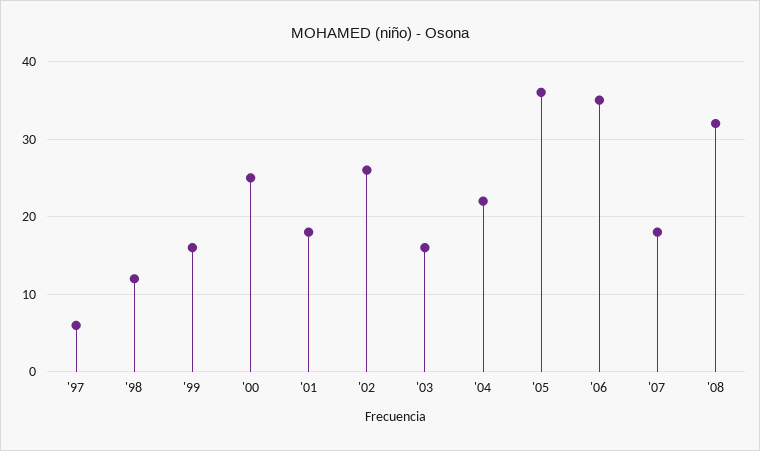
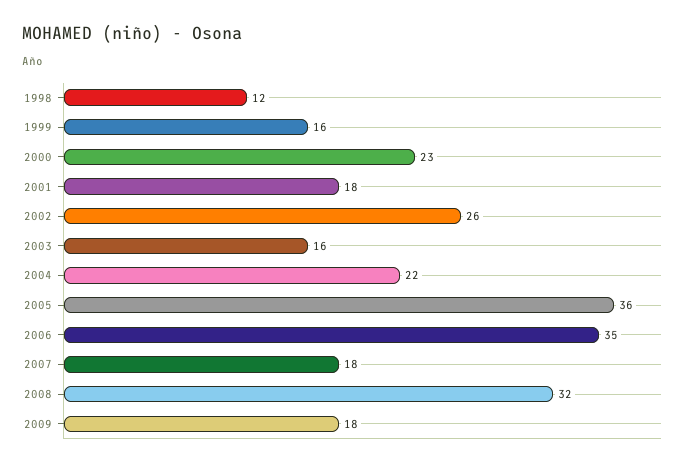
'97: 6 -> none
'00: 25 -> 23
2009: none -> 18

